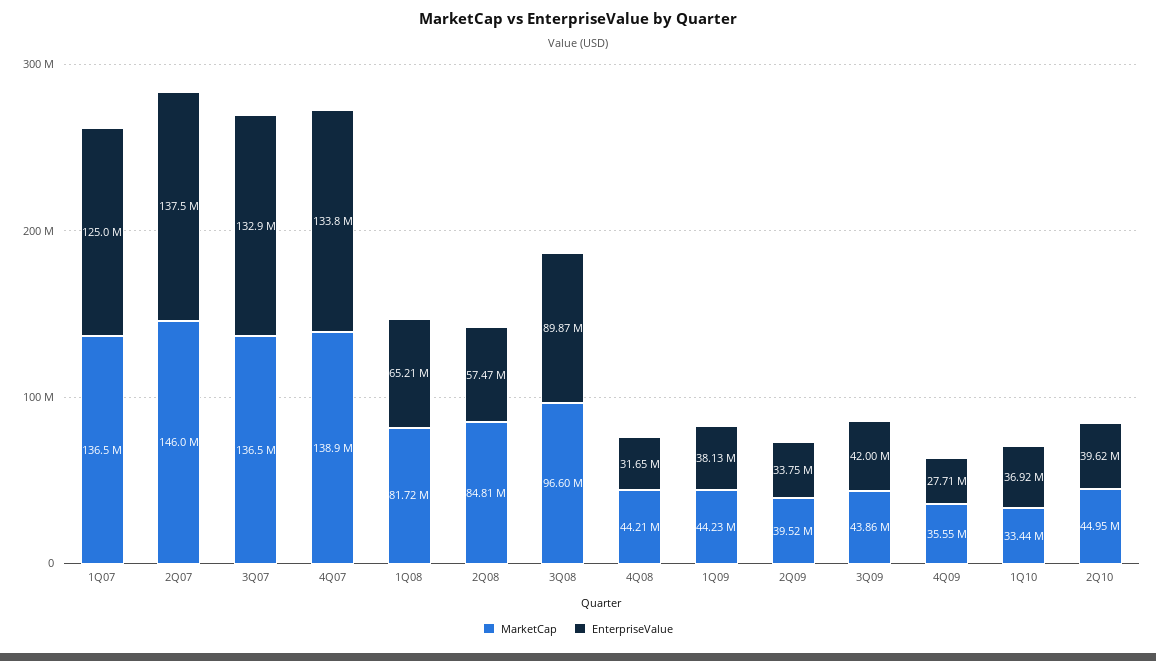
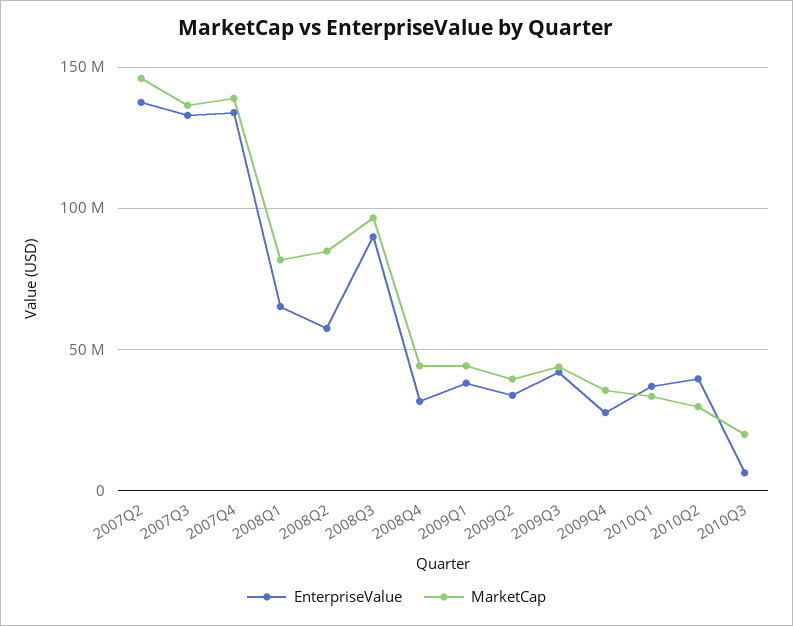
MarketCap, 1Q07: 136500000 -> none
EnterpriseValue, 1Q07: 125000000 -> none
MarketCap, 2Q10: 44950000 -> 30000000
EnterpriseValue, 2010Q3: none -> 5000000
MarketCap, 2010Q3: none -> 20000000

